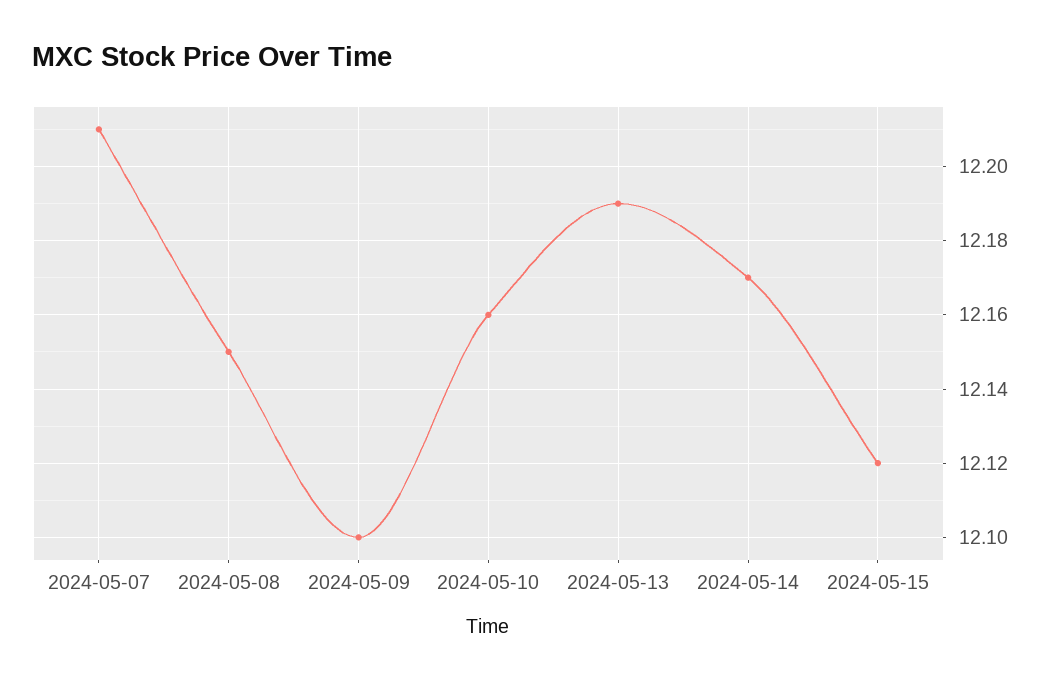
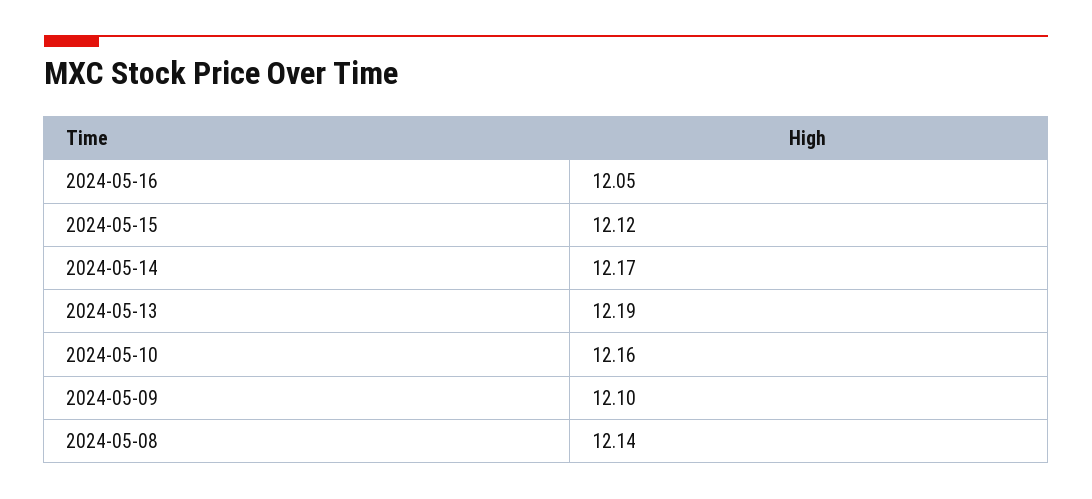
2024-05-07: 12.21 -> none
2024-05-08: 12.15 -> 12.14
2024-05-16: none -> 12.05

